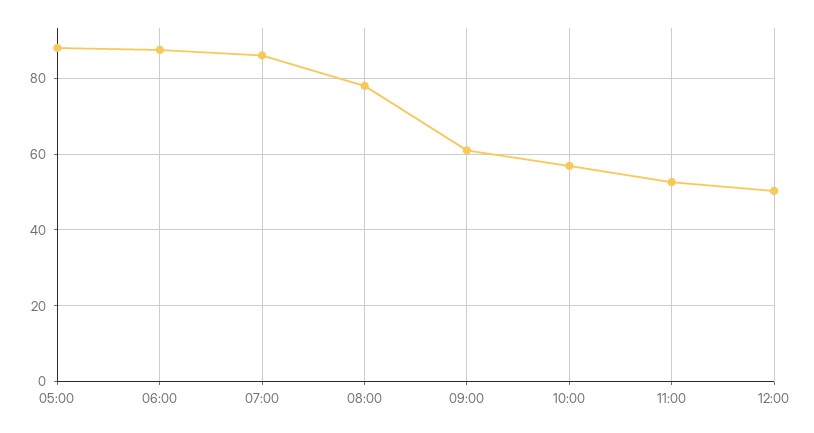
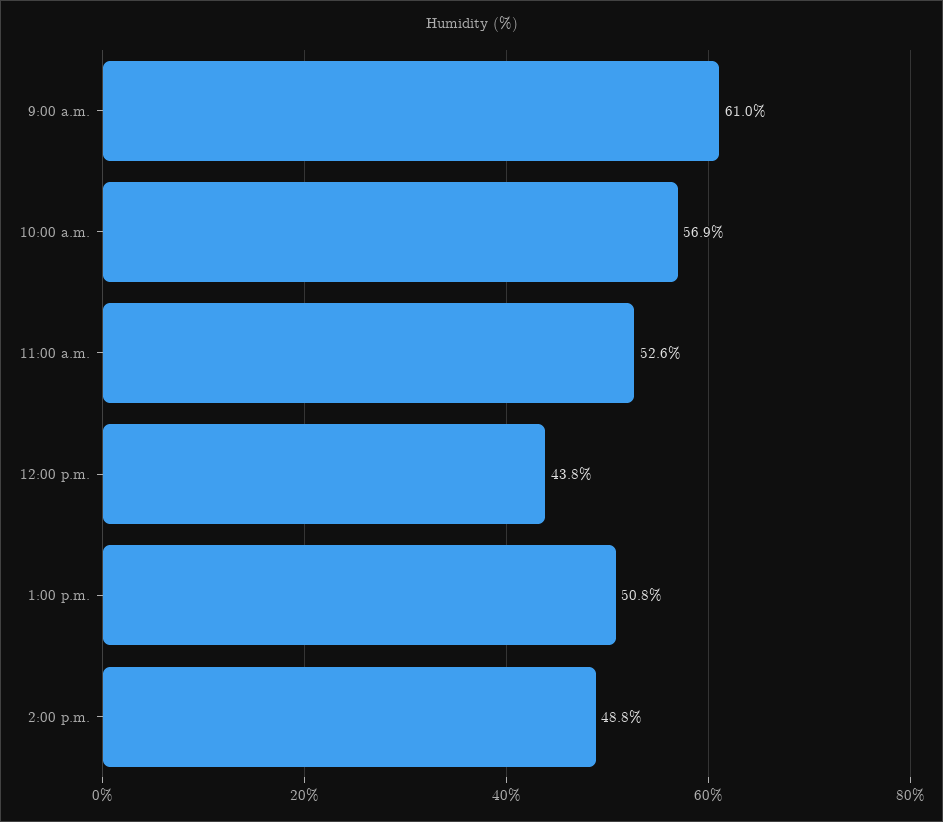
05:00: 88 -> none
06:00: 88 -> none
07:00: 86 -> none
08:00: 78 -> none
12:00: 50 -> 43.8
1:00 p.m.: none -> 50.8
2:00 p.m.: none -> 48.8

